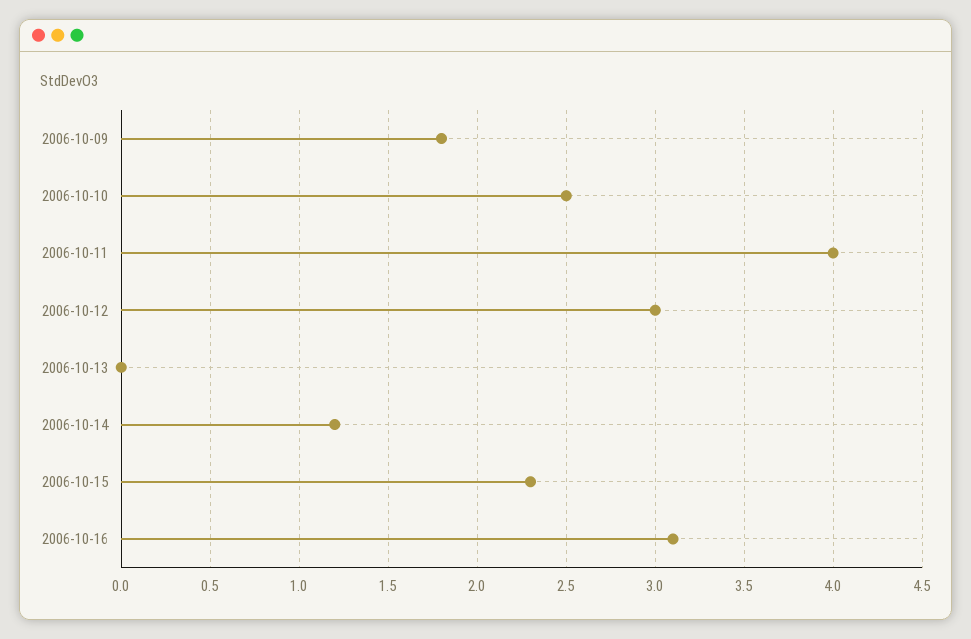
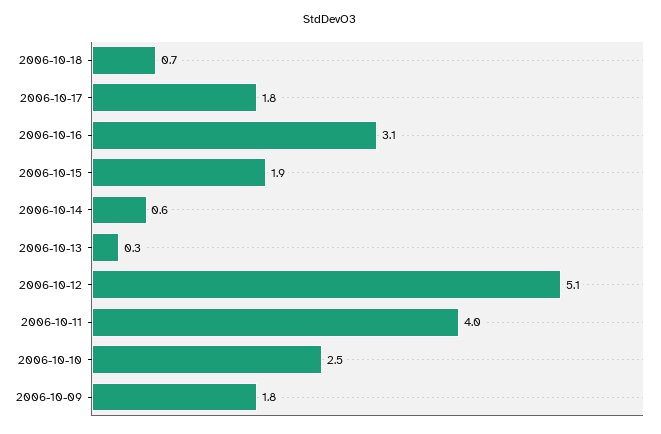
2006-10-12: 3 -> 5.1
2006-10-13: 0 -> 0.3
2006-10-14: 1.2 -> 0.6
2006-10-15: 2.3 -> 1.9
2006-10-18: none -> 0.7
2006-10-17: none -> 1.8

